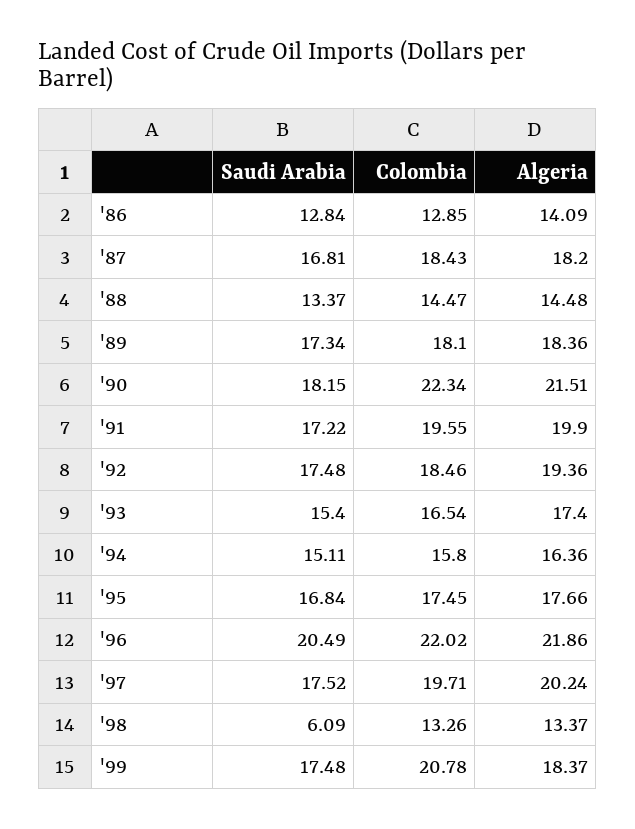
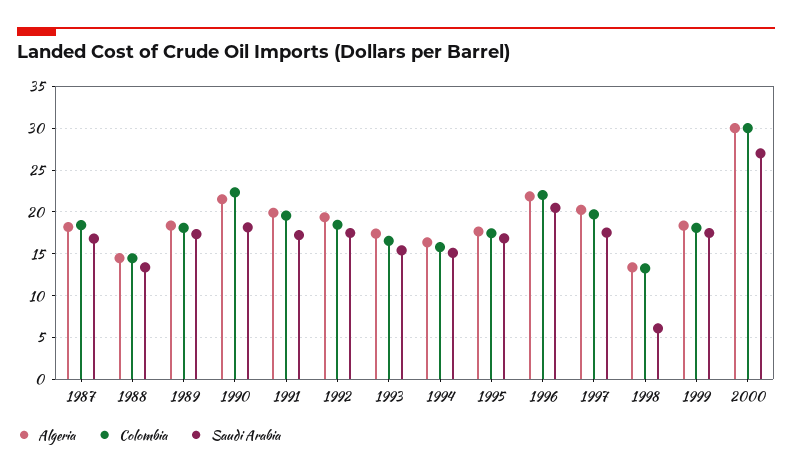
Saudi Arabia, '86: 12.84 -> none
Colombia, '86: 12.85 -> none
Algeria, '86: 14.09 -> none
Colombia, '99: 20.78 -> 18
Algeria, 2000: none -> 30
Colombia, 2000: none -> 30
Saudi Arabia, 2000: none -> 27

